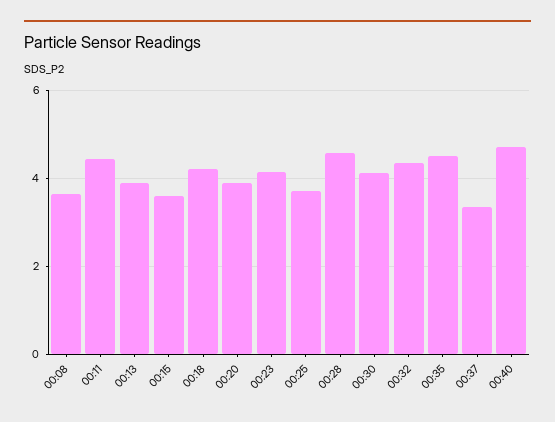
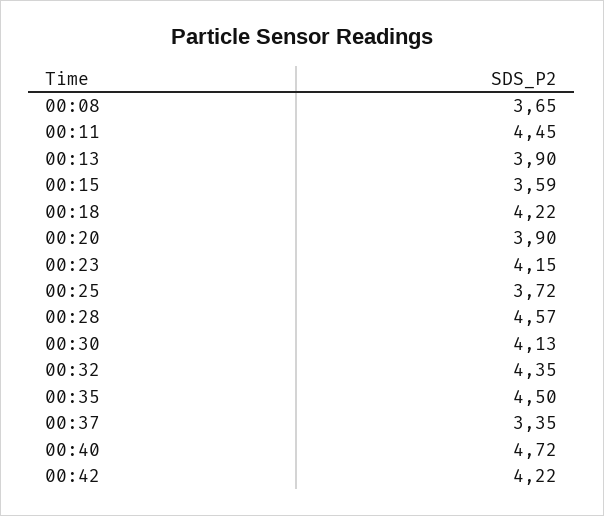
00:42: none -> 4.22

